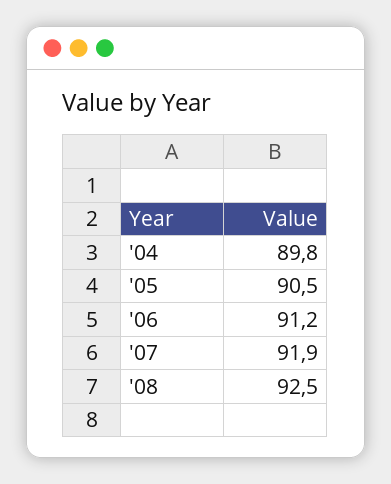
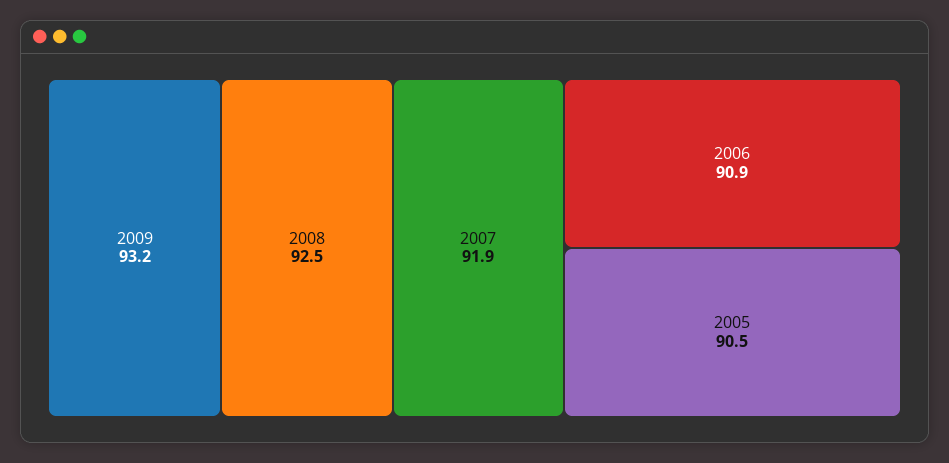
'04: 89.8 -> none
'06: 91.2 -> 90.9
2009: none -> 93.2

